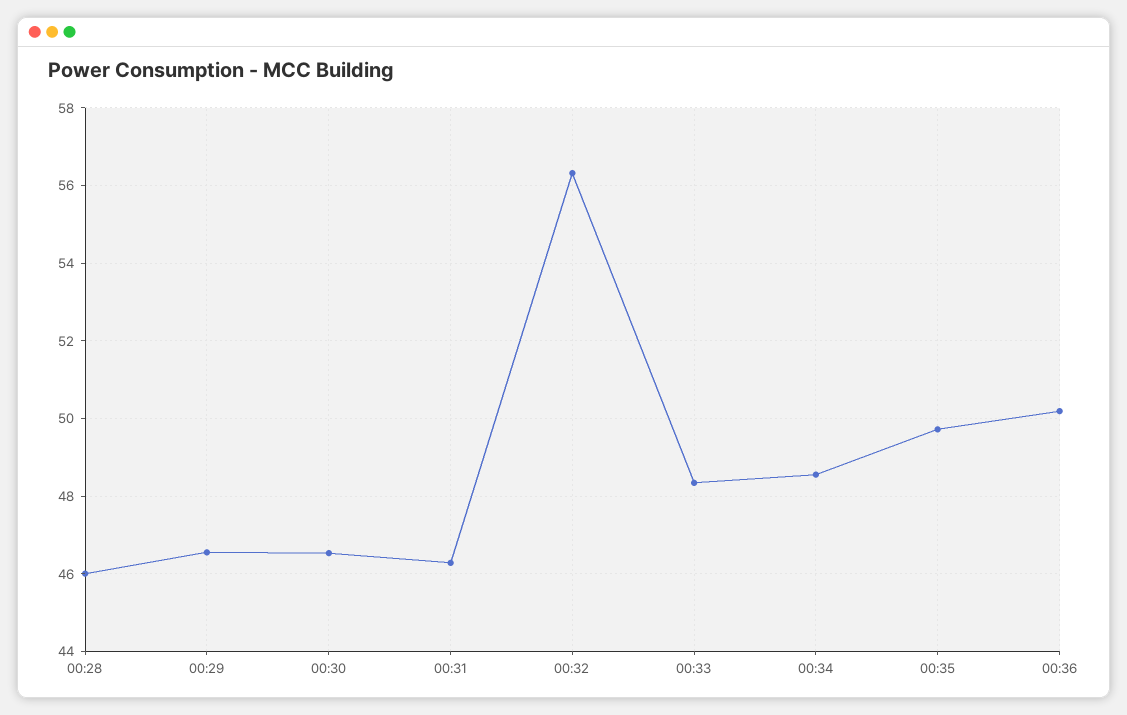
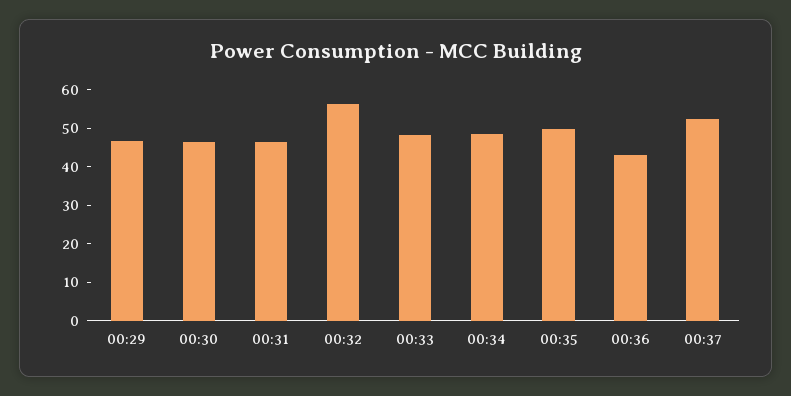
00:28: 46 -> none
00:36: 50.2 -> 42.5
00:37: none -> 52.5

